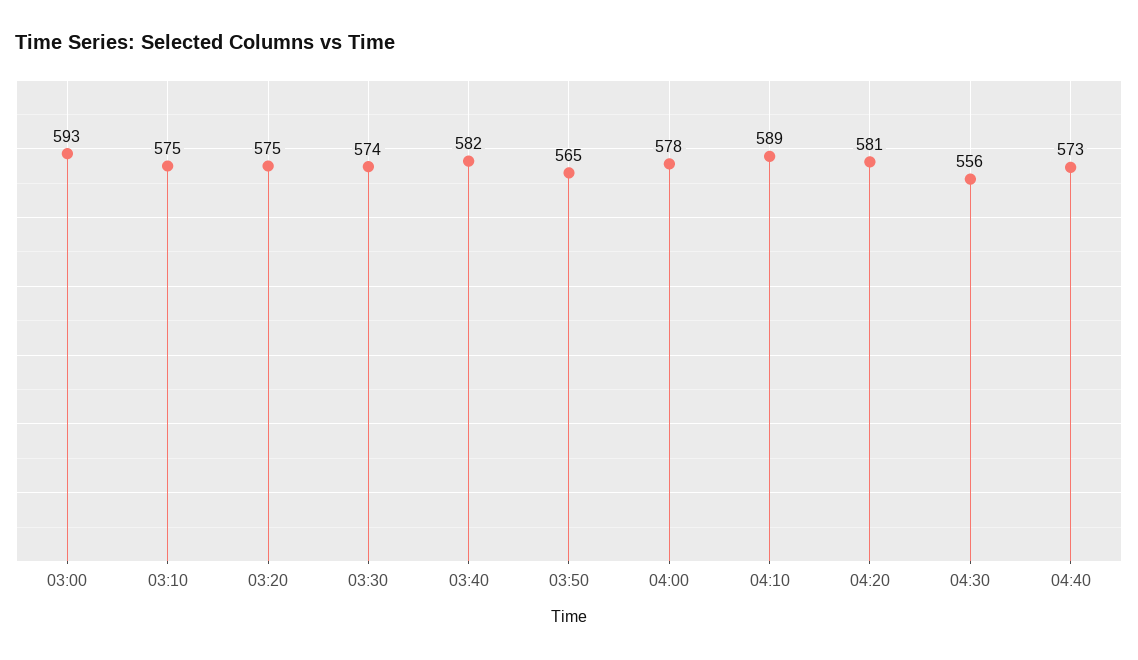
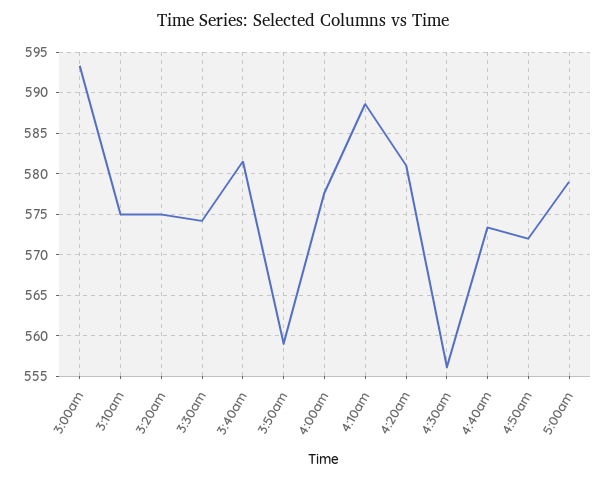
03:50: 565 -> 559
4:50am: none -> 572
5:00am: none -> 579

